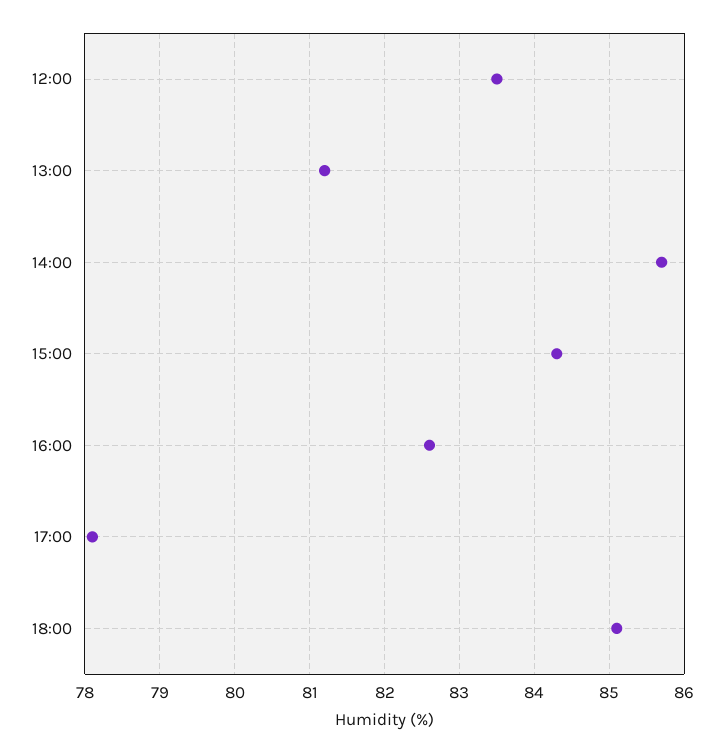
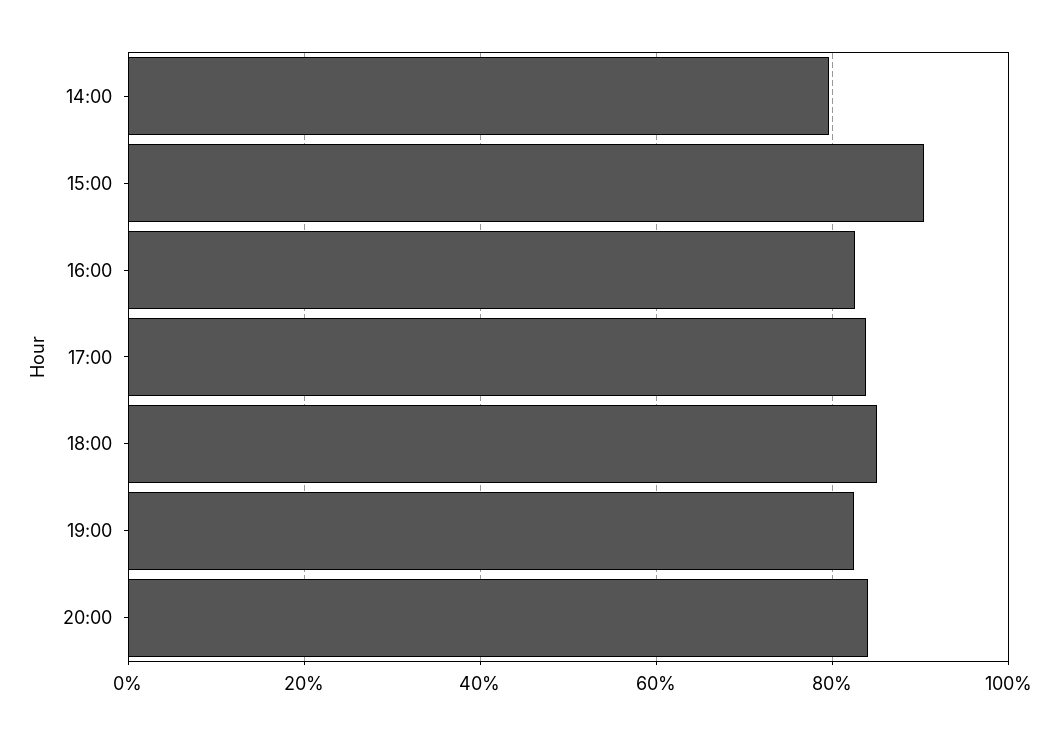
12:00: 83.5 -> none
13:00: 81.2 -> none
14:00: 85.7 -> 80
15:00: 84.3 -> 90
17:00: 78.1 -> 84
19:00: none -> 82
20:00: none -> 84

